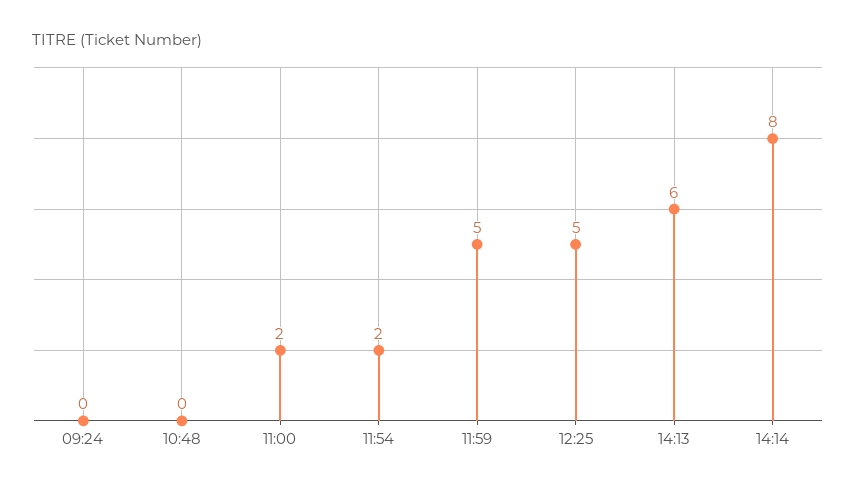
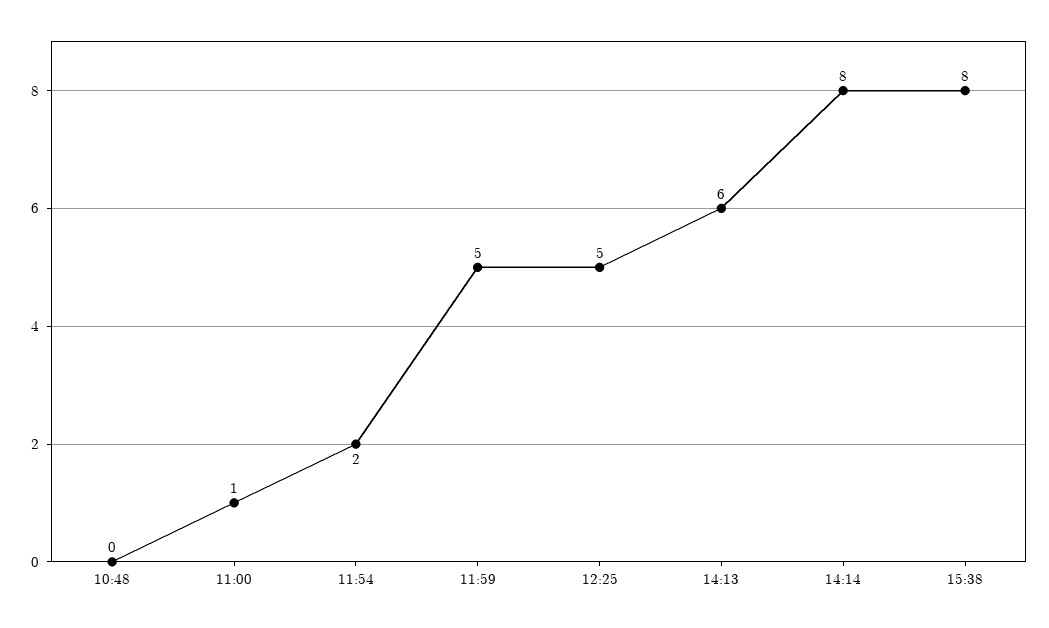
09:24: 0 -> none
11:00: 2 -> 1
15:38: none -> 8

